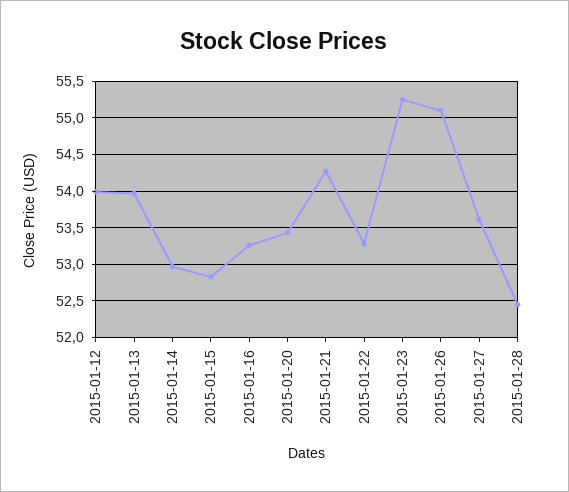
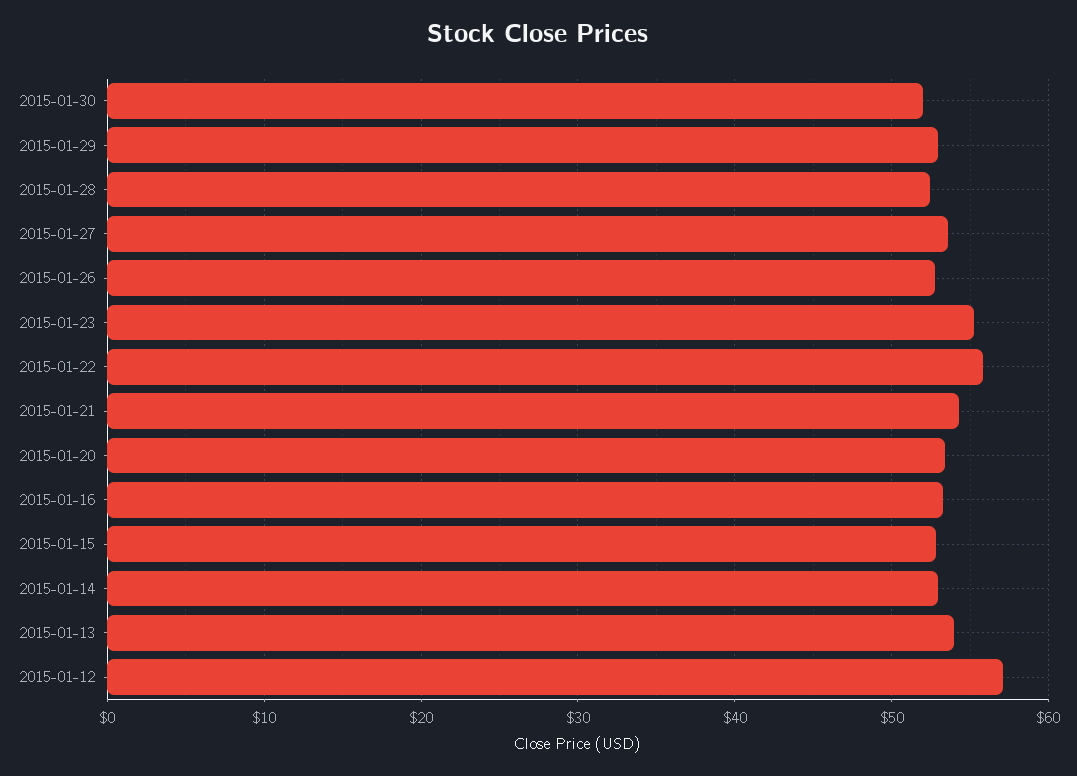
2015-01-12: 54 -> 57
2015-01-22: 53.3 -> 56
2015-01-26: 55.1 -> 53
2015-01-30: none -> 52
2015-01-29: none -> 53

